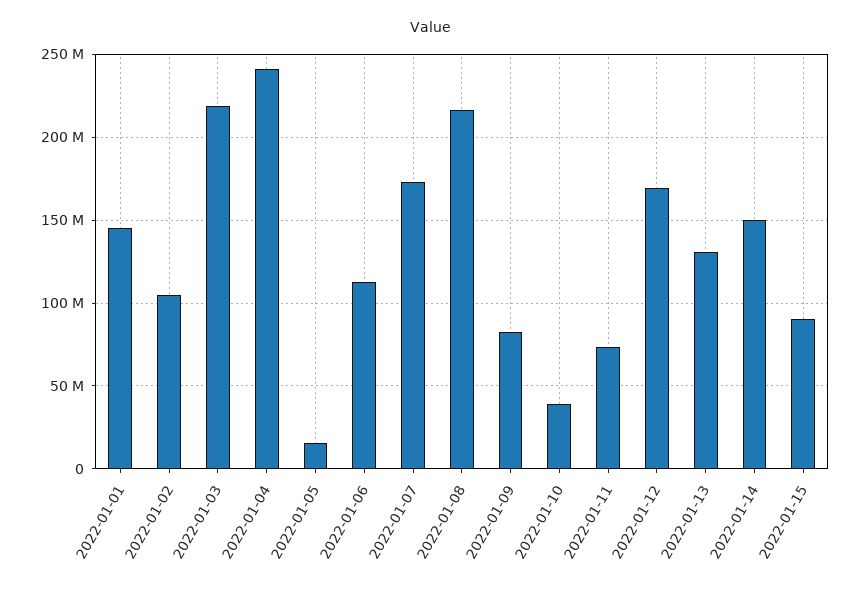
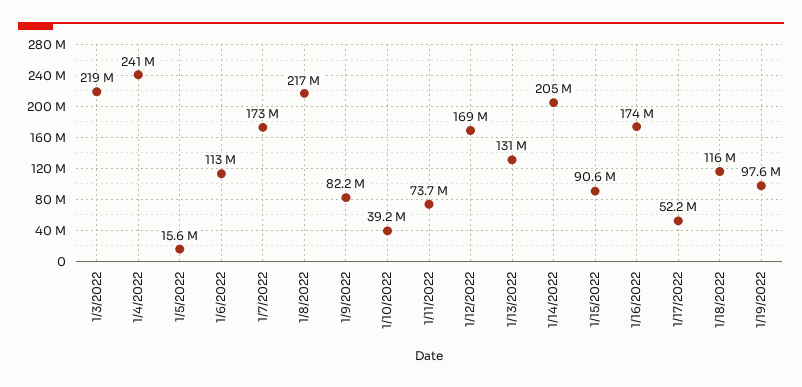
2022-01-01: 145000000 -> none
2022-01-02: 105000000 -> none
2022-01-14: 150000000 -> 205000000
1/16/2022: none -> 174000000
1/17/2022: none -> 52200000
1/18/2022: none -> 116000000
1/19/2022: none -> 97600000

